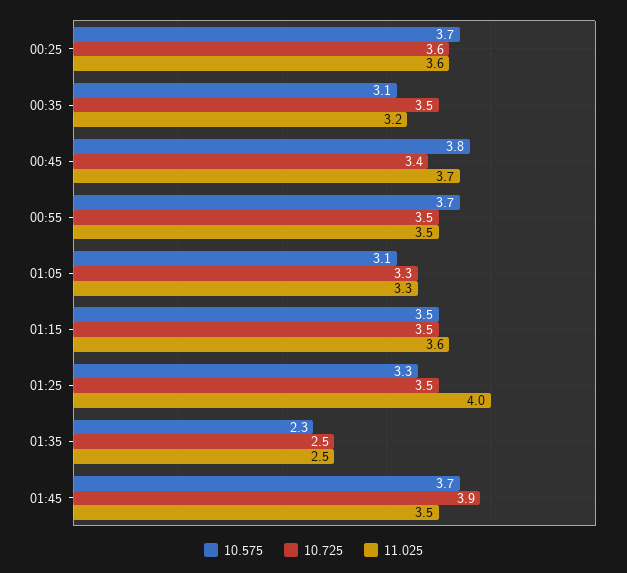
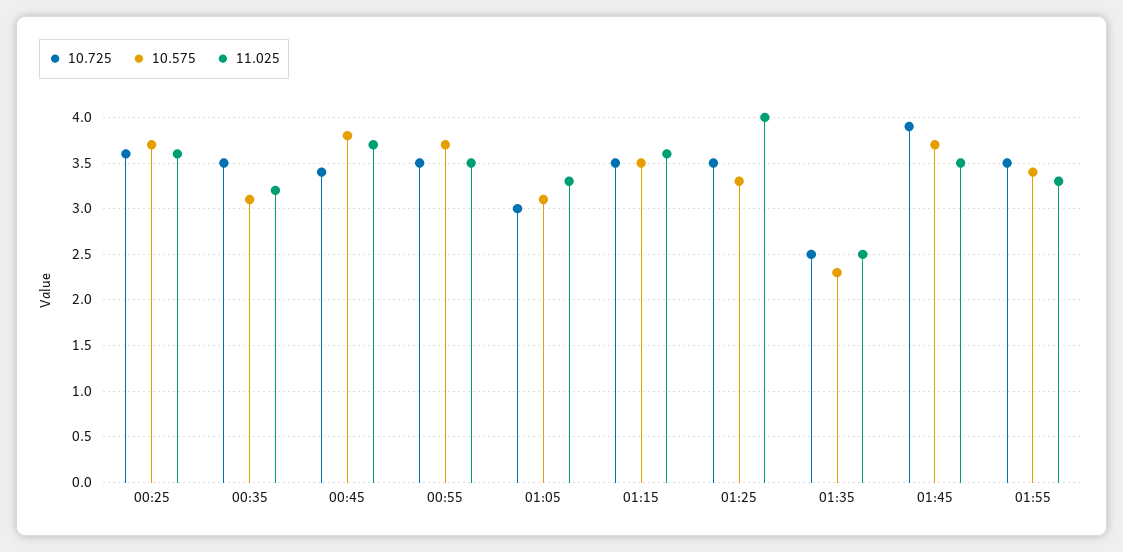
10.725, 01:05: 3.3 -> 3
10.725, 01:55: none -> 3.5
10.575, 01:55: none -> 3.4
11.025, 01:55: none -> 3.3

